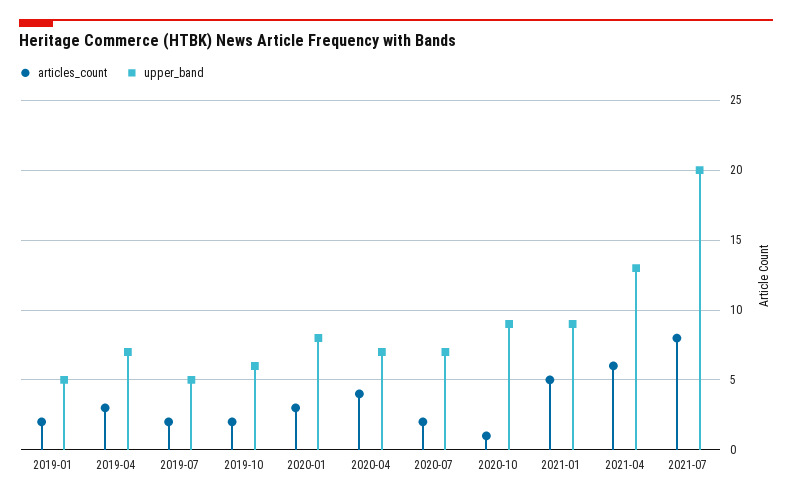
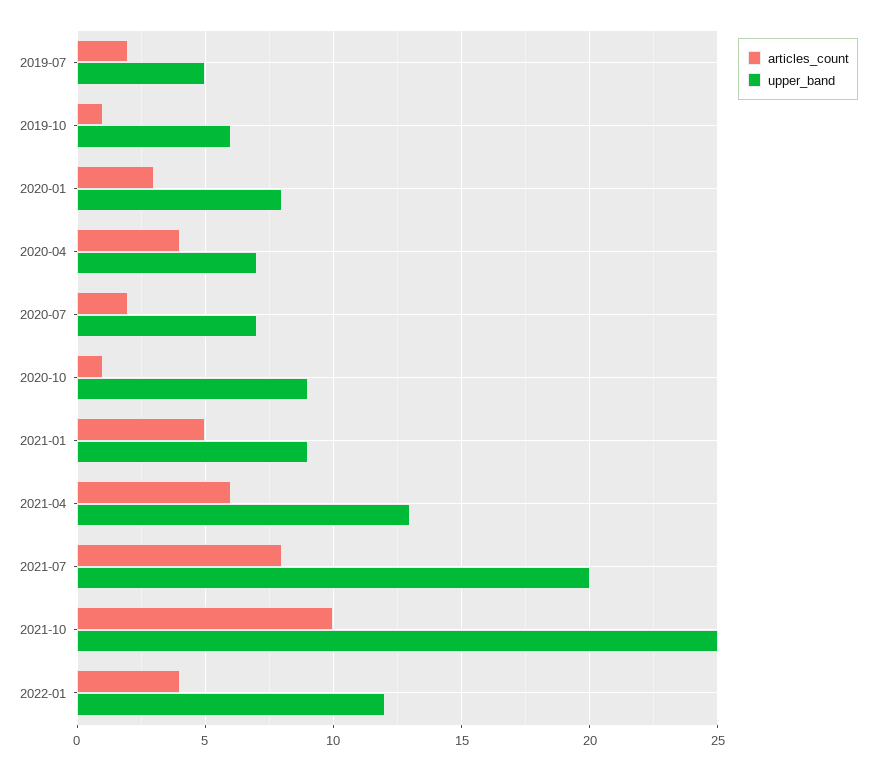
articles_count, 2019-01: 2 -> none
upper_band, 2019-01: 5 -> none
articles_count, 2019-04: 3 -> none
upper_band, 2019-04: 7 -> none
articles_count, 2019-10: 2 -> 1
articles_count, 2021-10: none -> 10
upper_band, 2021-10: none -> 25
articles_count, 2022-01: none -> 4
upper_band, 2022-01: none -> 12

